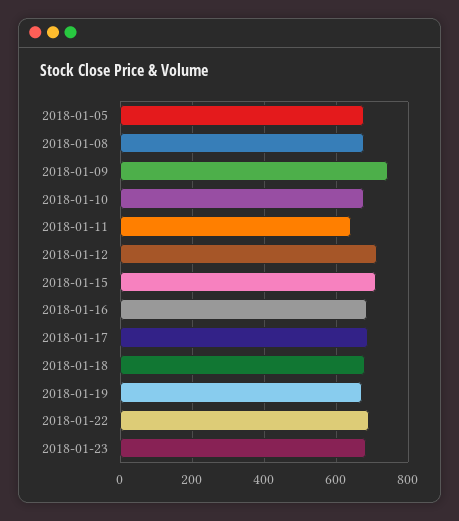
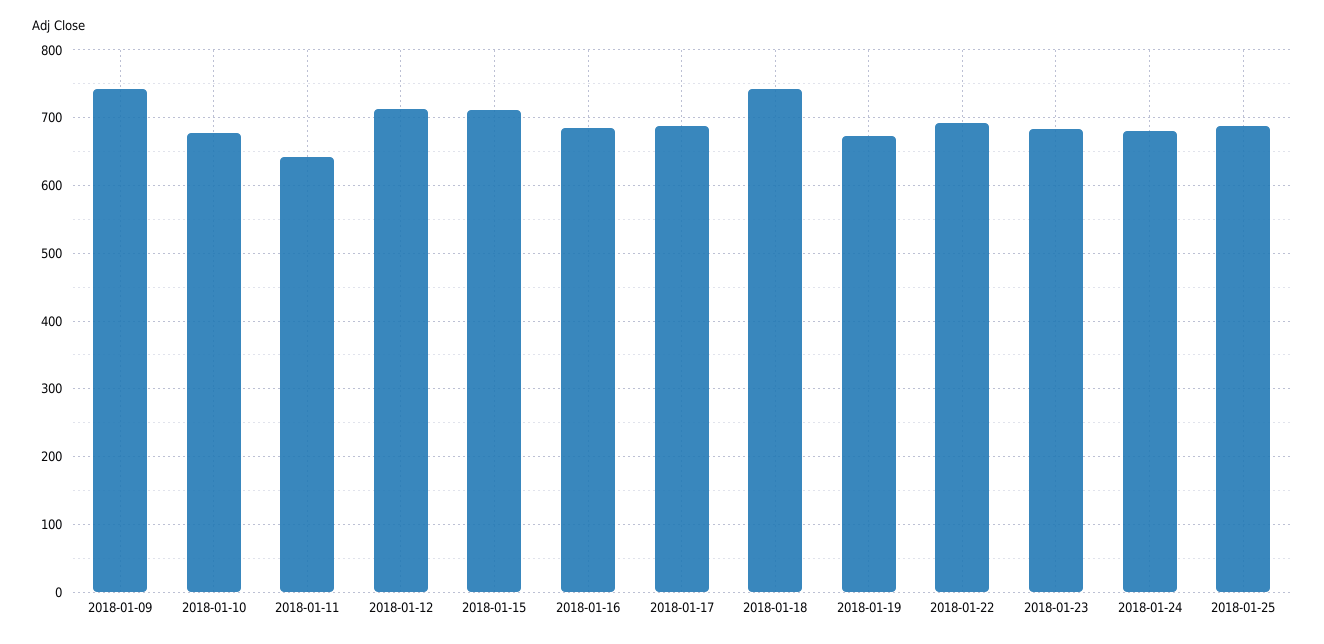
2018-01-05: 680 -> none
2018-01-08: 680 -> none
2018-01-18: 680 -> 740
2018-01-24: none -> 680
2018-01-25: none -> 690

